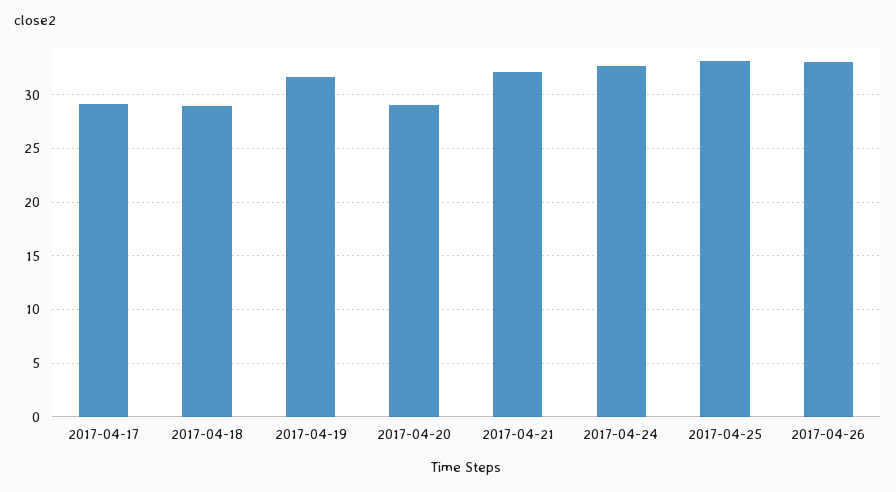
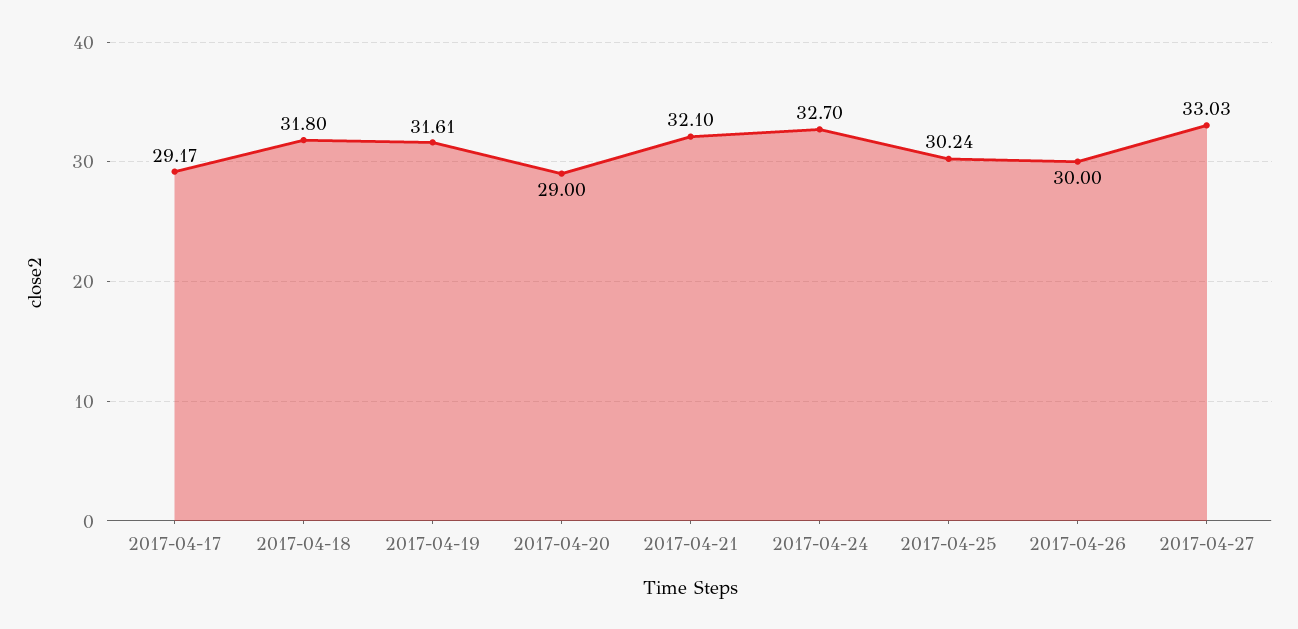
2017-04-18: 29 -> 31.8
2017-04-25: 33 -> 30.24
2017-04-26: 33 -> 30
2017-04-27: none -> 33.03

